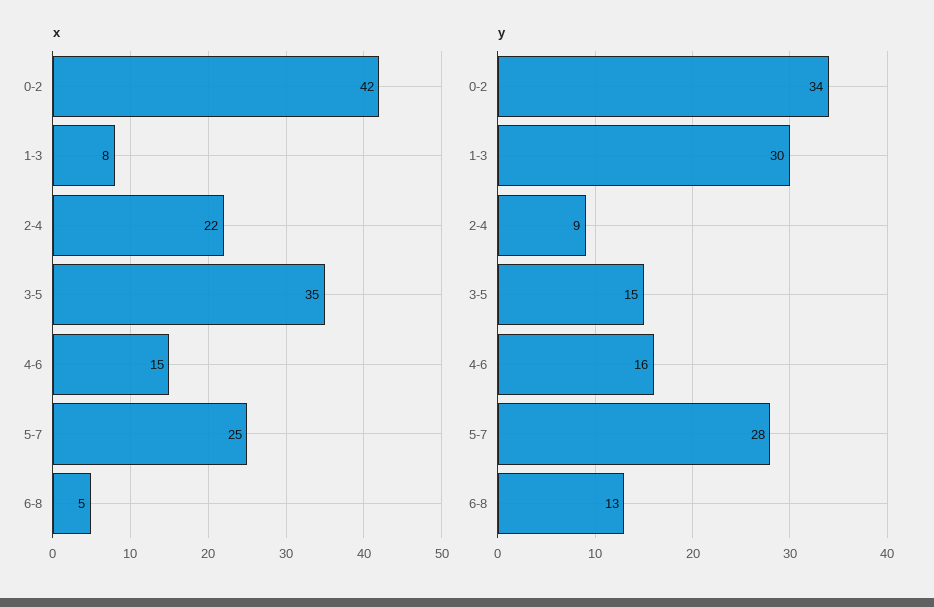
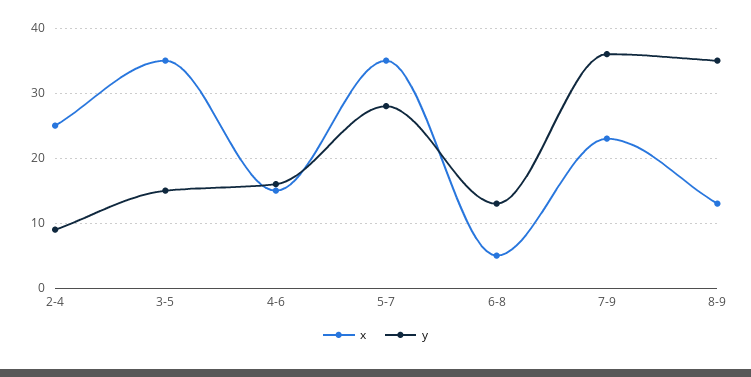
x, 0-2: 42 -> none
x, 1-3: 8 -> none
x, 2-4: 22 -> 25
x, 5-7: 25 -> 35
y, 0-2: 34 -> none
y, 1-3: 30 -> none
x, 7-9: none -> 23
y, 7-9: none -> 36
x, 8-9: none -> 13
y, 8-9: none -> 35

